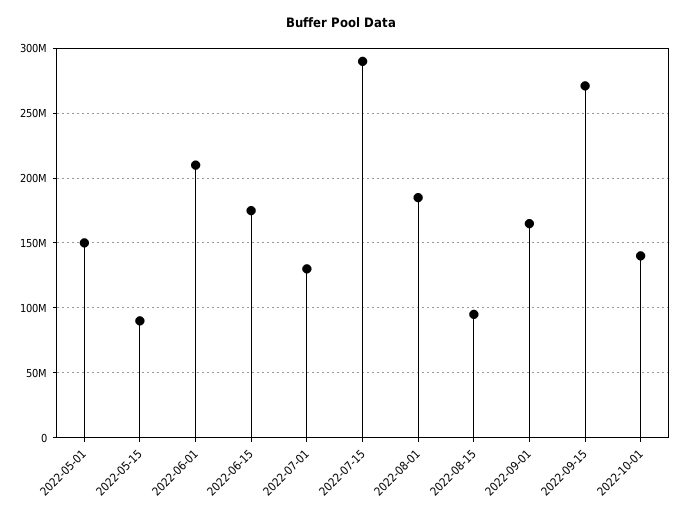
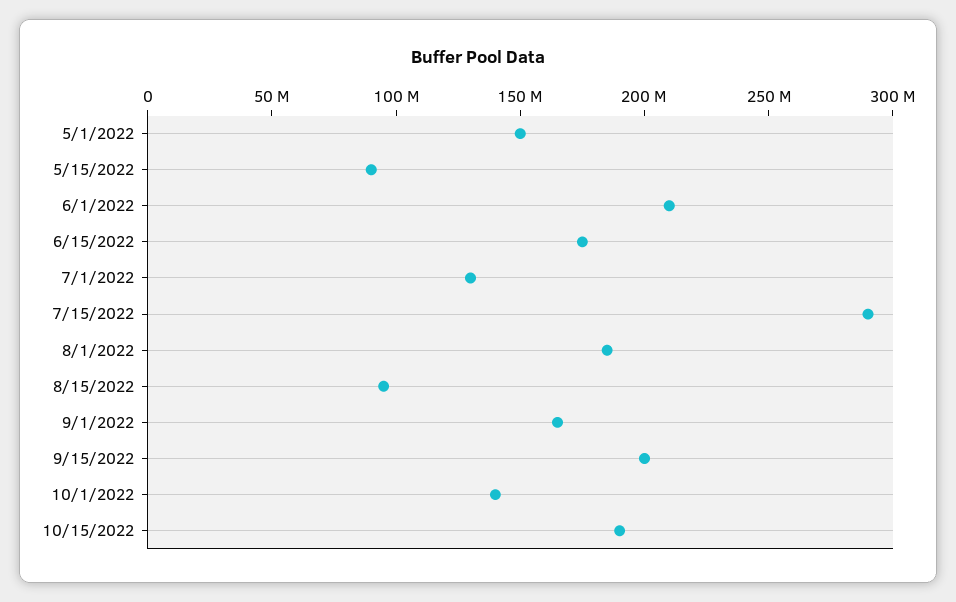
2022-09-15: 270000000 -> 200000000
10/15/2022: none -> 190000000

